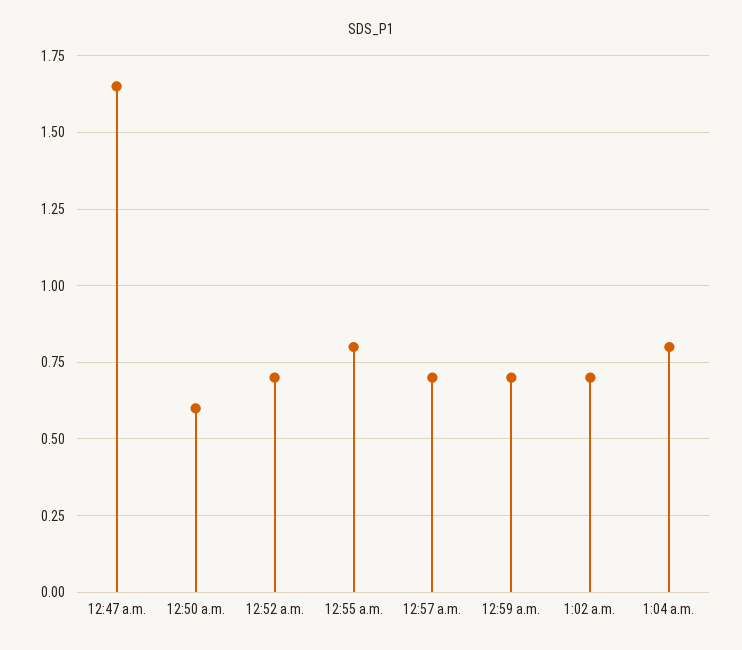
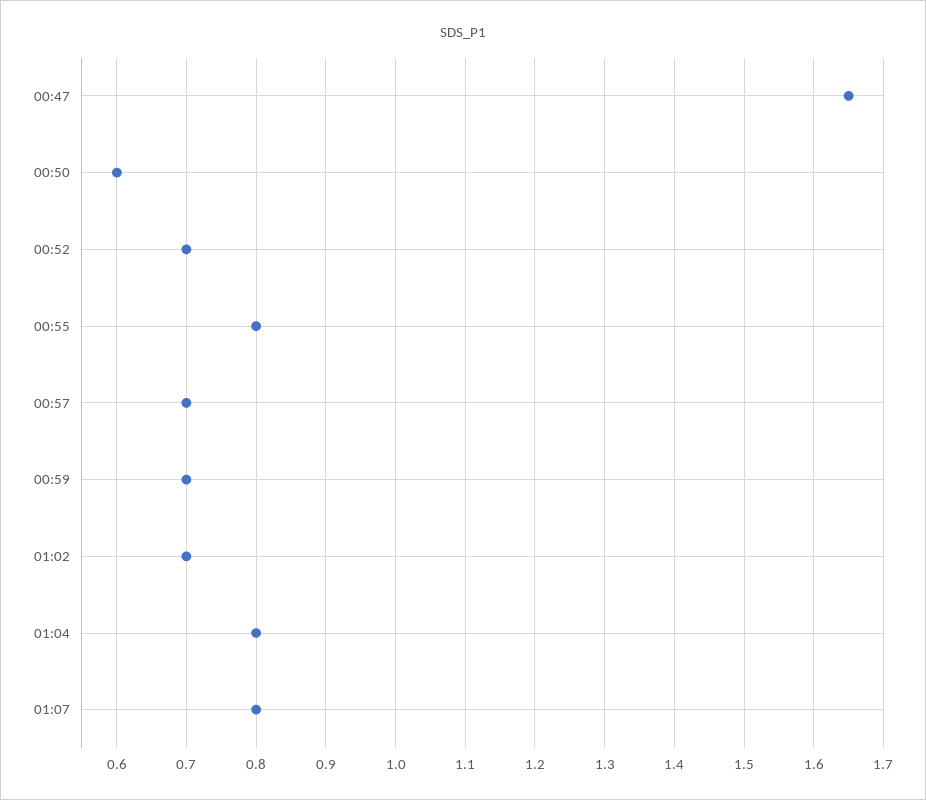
01:07: none -> 0.8

